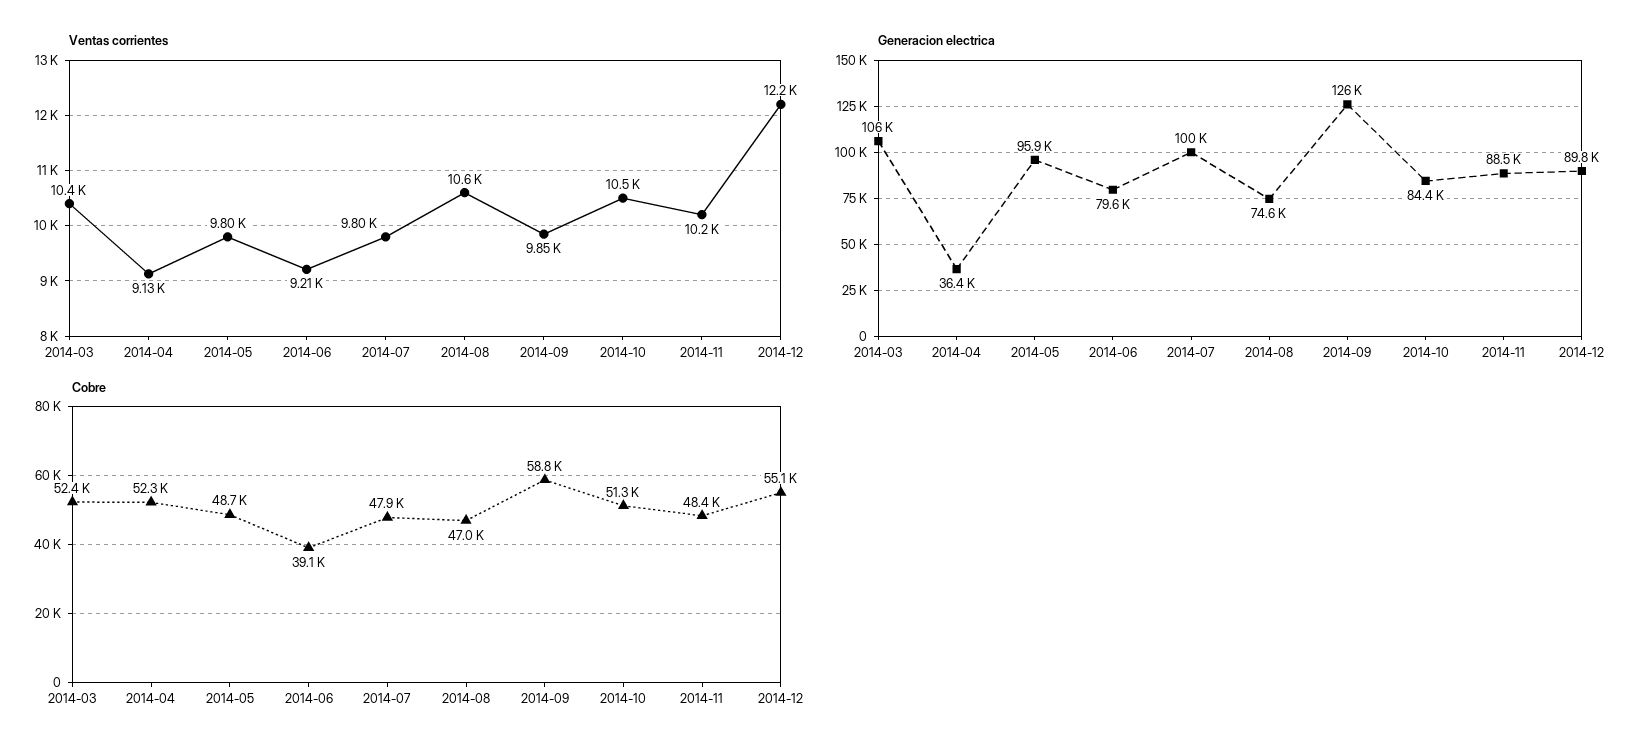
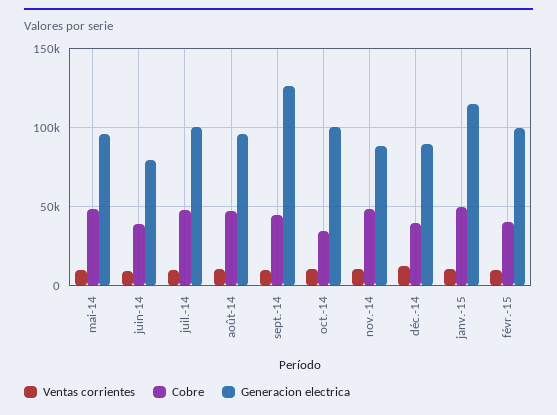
Ventas corrientes, 2014-03: 10400 -> none
Ventas corrientes, 2014-04: 9130 -> none
Generacion electrica, 2014-03: 106000 -> none
Generacion electrica, 2014-04: 36400 -> none
Generacion electrica, 2014-08: 74600 -> 95000
Generacion electrica, 2014-10: 84400 -> 100000
Cobre, 2014-03: 52400 -> none
Cobre, 2014-04: 52300 -> none
Cobre, 2014-09: 58800 -> 45000
Cobre, 2014-10: 51300 -> 35000
Cobre, 2014-12: 55100 -> 40000
Ventas corrientes, janv.-15: none -> 10000
Cobre, janv.-15: none -> 50000
Generacion electrica, janv.-15: none -> 115000
Ventas corrientes, févr.-15: none -> 10000
Cobre, févr.-15: none -> 40000
Generacion electrica, févr.-15: none -> 100000

